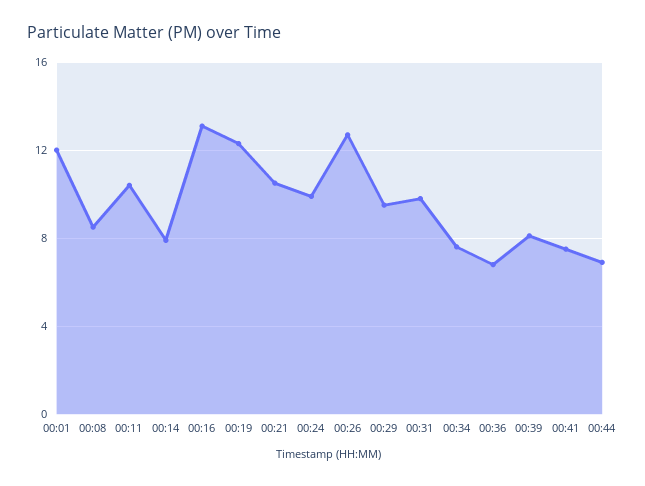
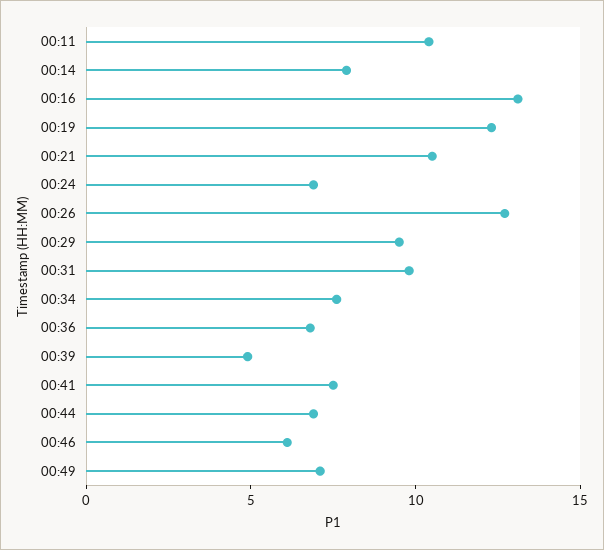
00:01: 12 -> none
00:08: 8.5 -> none
00:24: 10 -> 7
00:39: 8 -> 5
00:46: none -> 6
00:49: none -> 7

